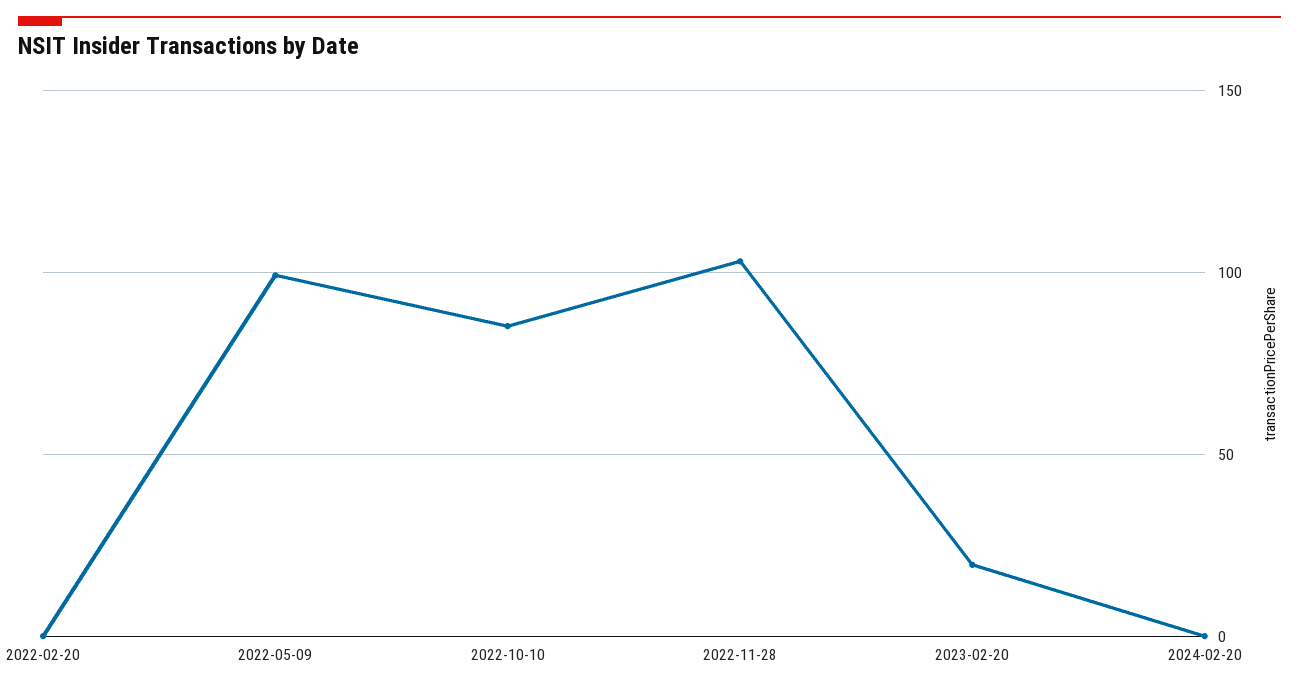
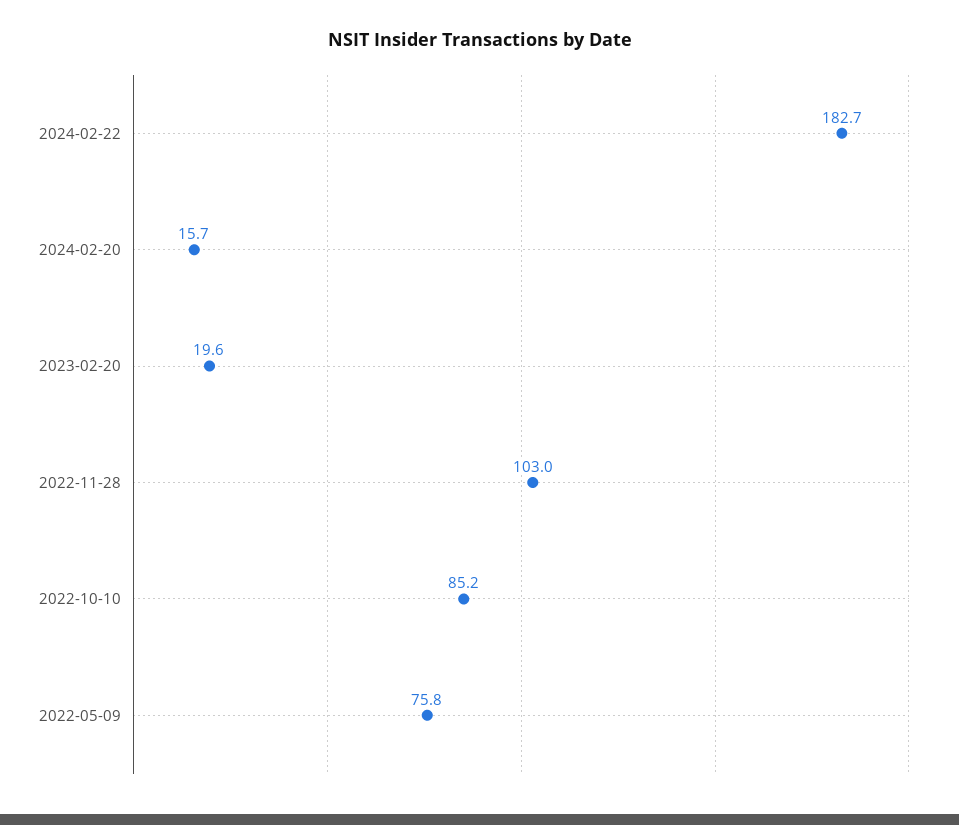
2022-02-20: 0 -> none
2022-05-09: 100 -> 75.8
2024-02-20: 0 -> 15.7
2024-02-22: none -> 182.7

